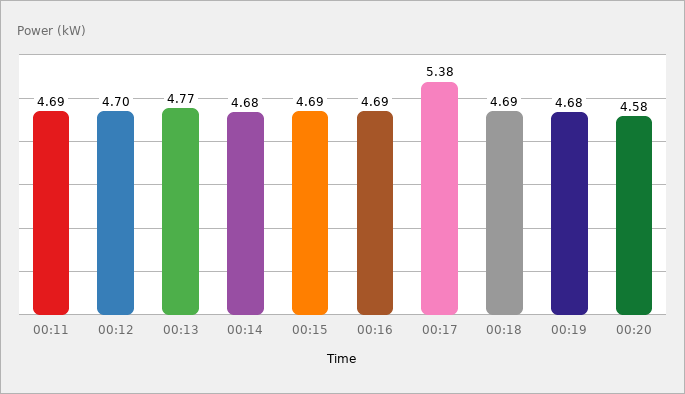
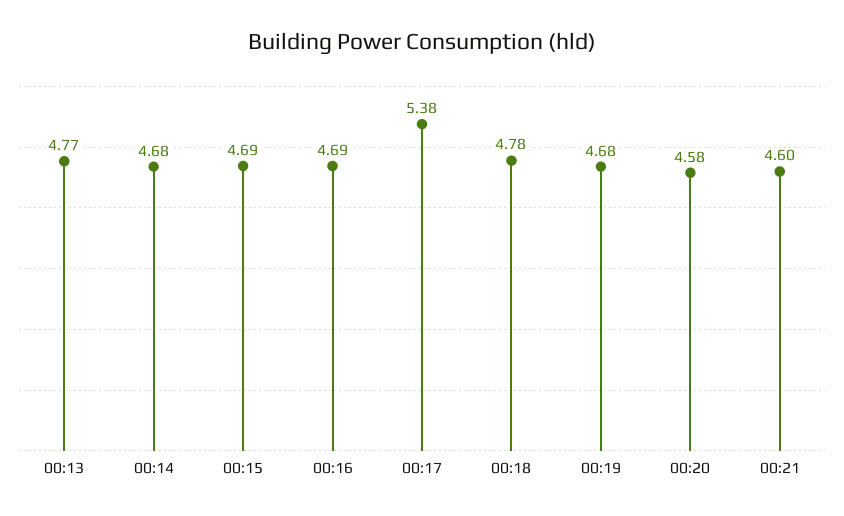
00:11: 4.69 -> none
00:12: 4.7 -> none
00:18: 4.69 -> 4.78
00:21: none -> 4.6

